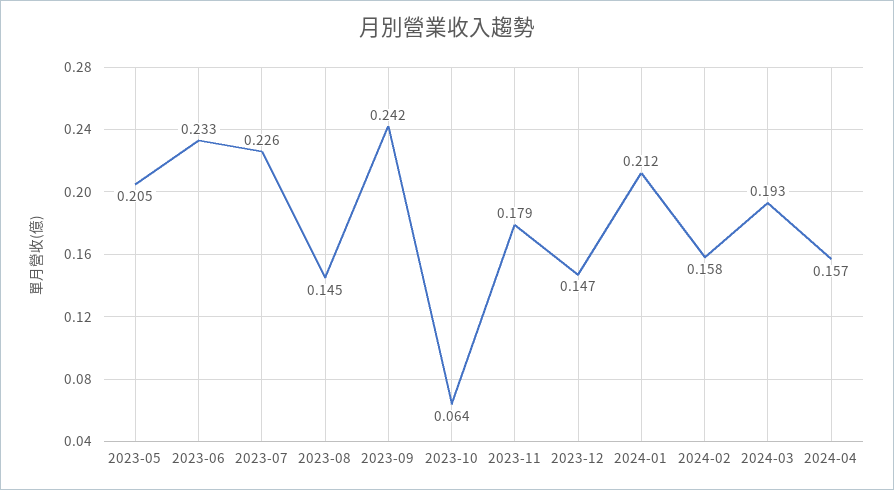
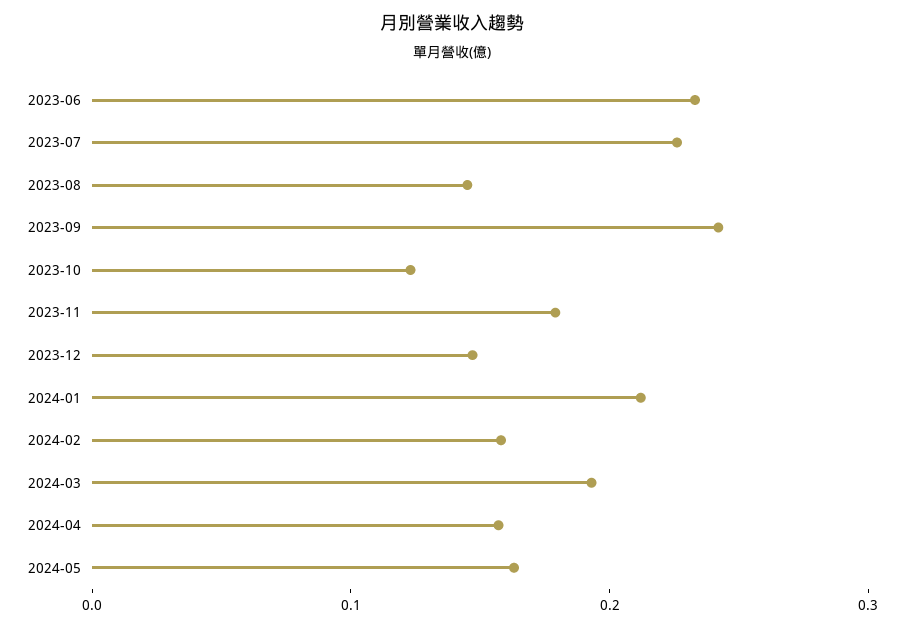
2023-05: 0.205 -> none
2023-10: 0.064 -> 0.12
2024-05: none -> 0.16

